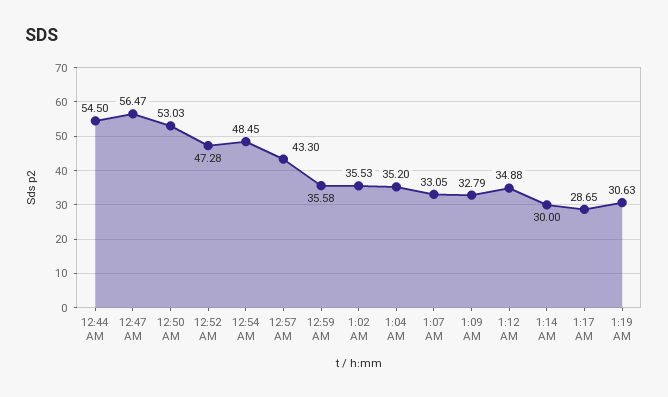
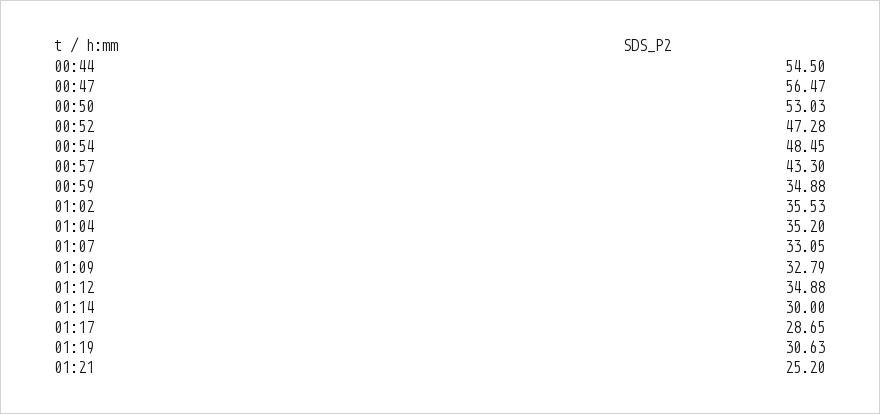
12:59 AM: 35.58 -> 34.88
01:21: none -> 25.2

